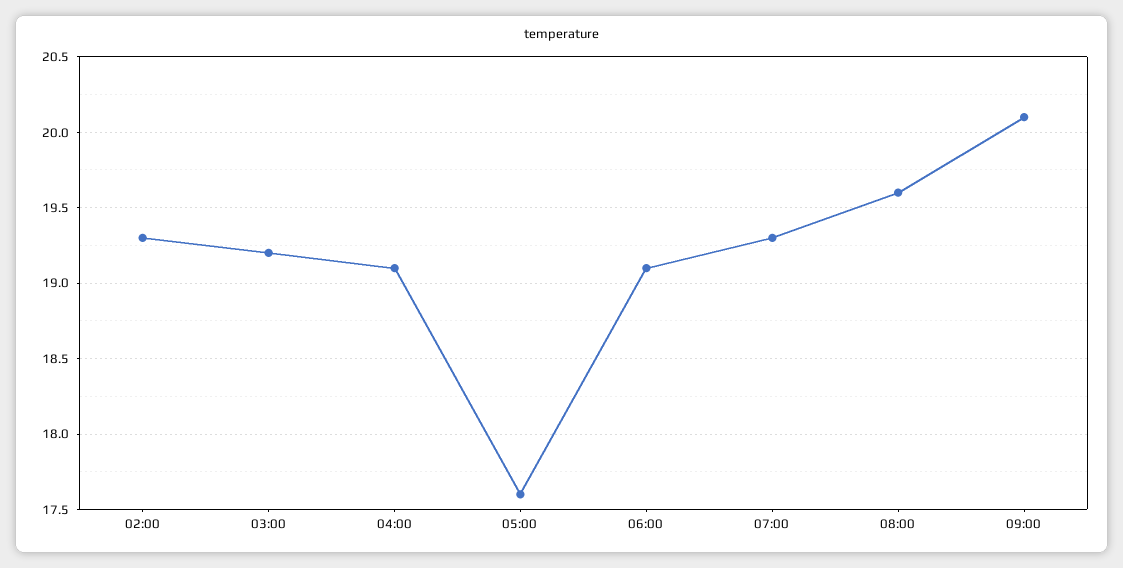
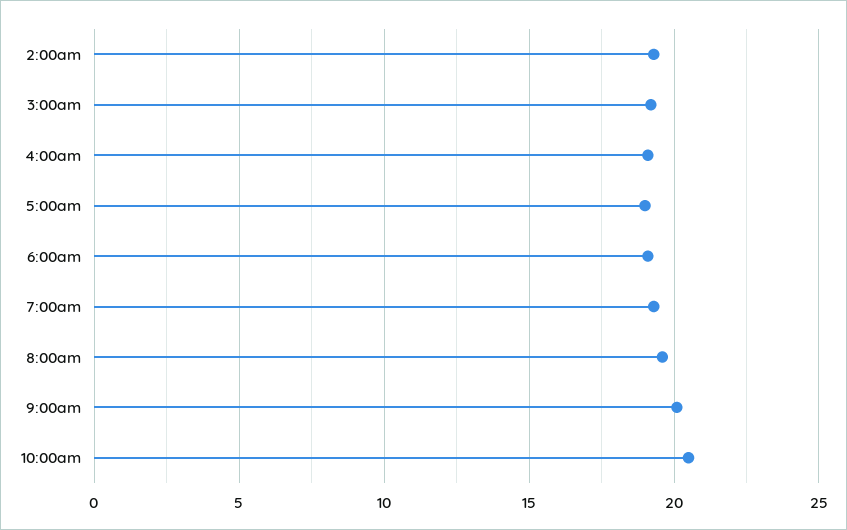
05:00: 17.6 -> 19
10:00am: none -> 20.5

